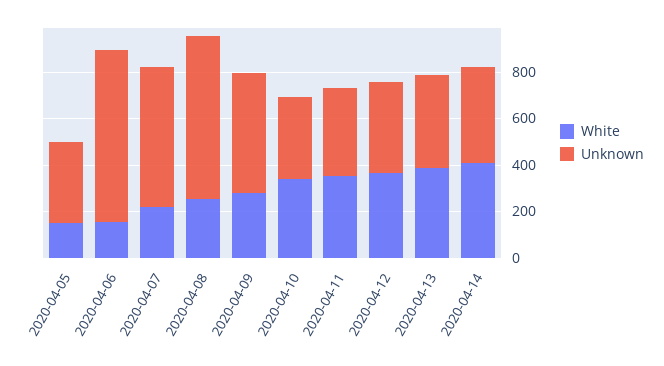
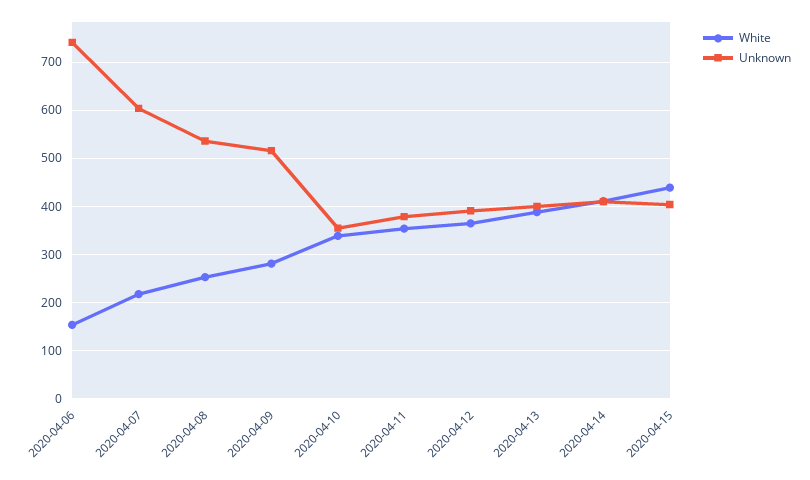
White, 2020-04-05: 150 -> none
Unknown, 2020-04-05: 350 -> none
Unknown, 2020-04-08: 700 -> 540
White, 2020-04-15: none -> 440
Unknown, 2020-04-15: none -> 400

